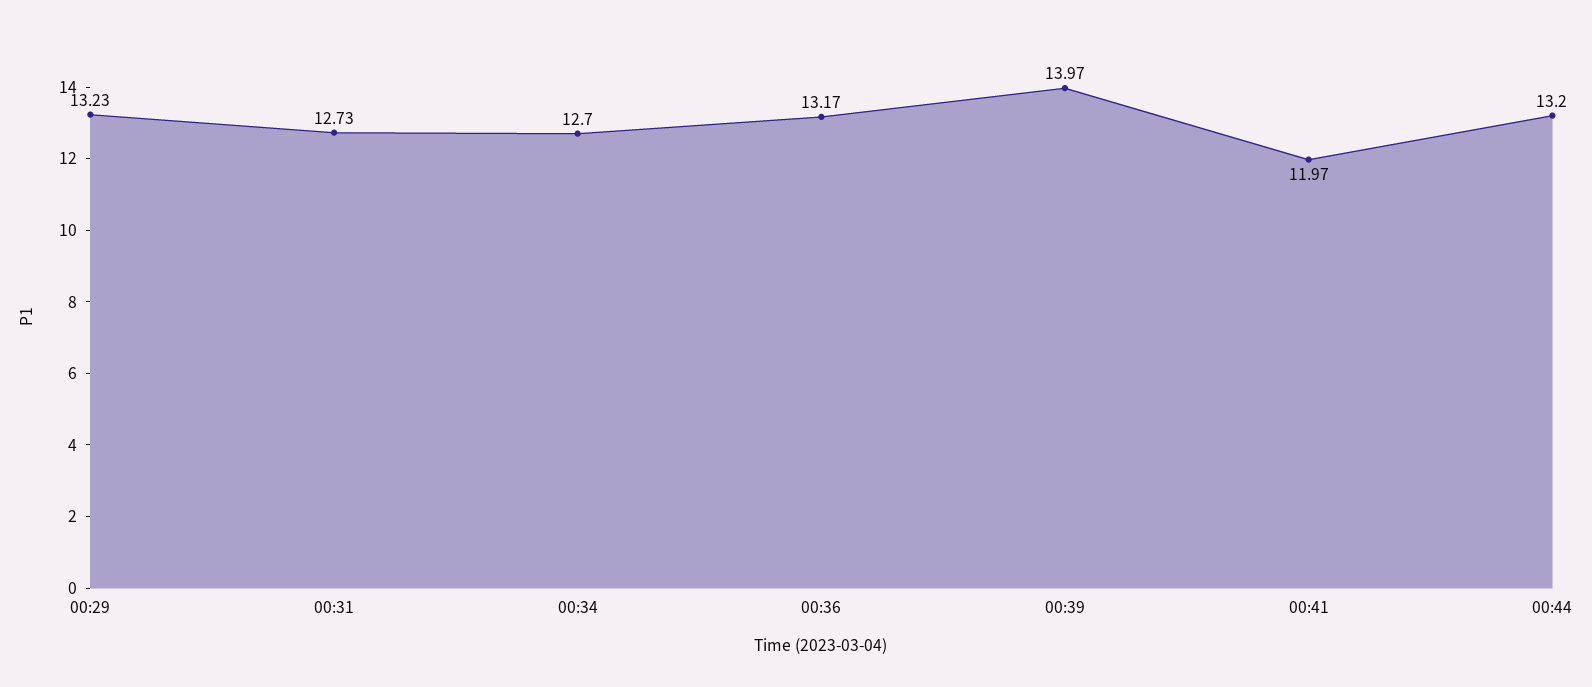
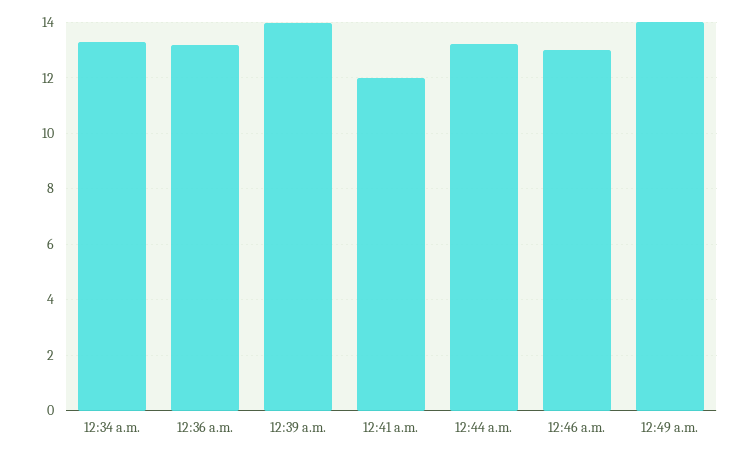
00:29: 13.23 -> none
00:31: 12.73 -> none
00:34: 12.7 -> 13.25
12:46 a.m.: none -> 13
12:49 a.m.: none -> 14

